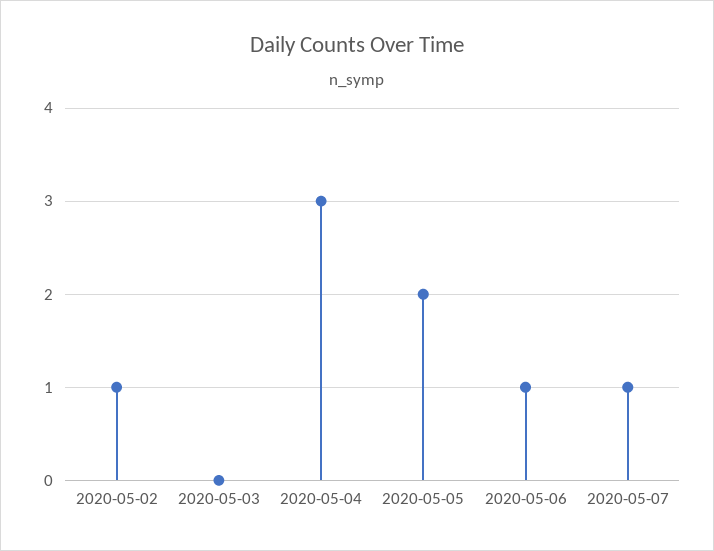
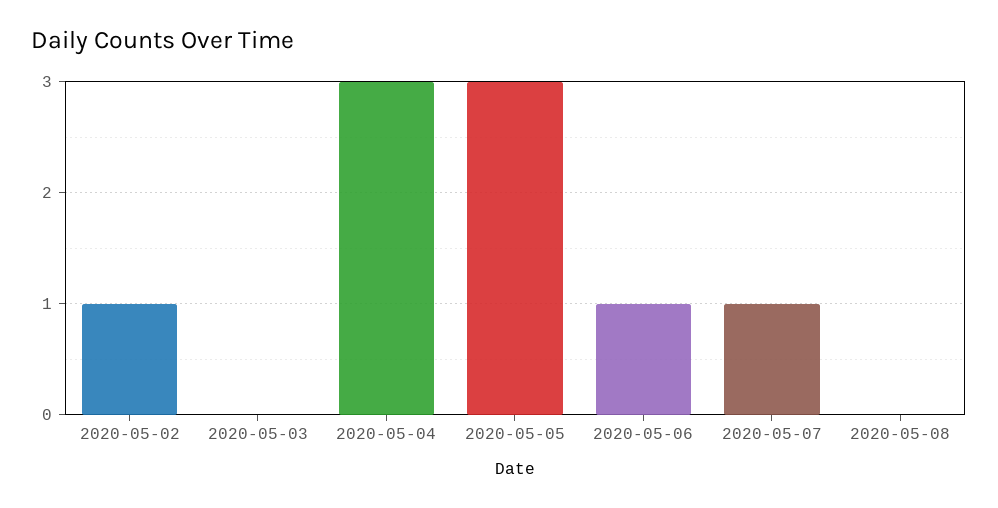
2020-05-05: 2 -> 3
2020-05-08: none -> 0

